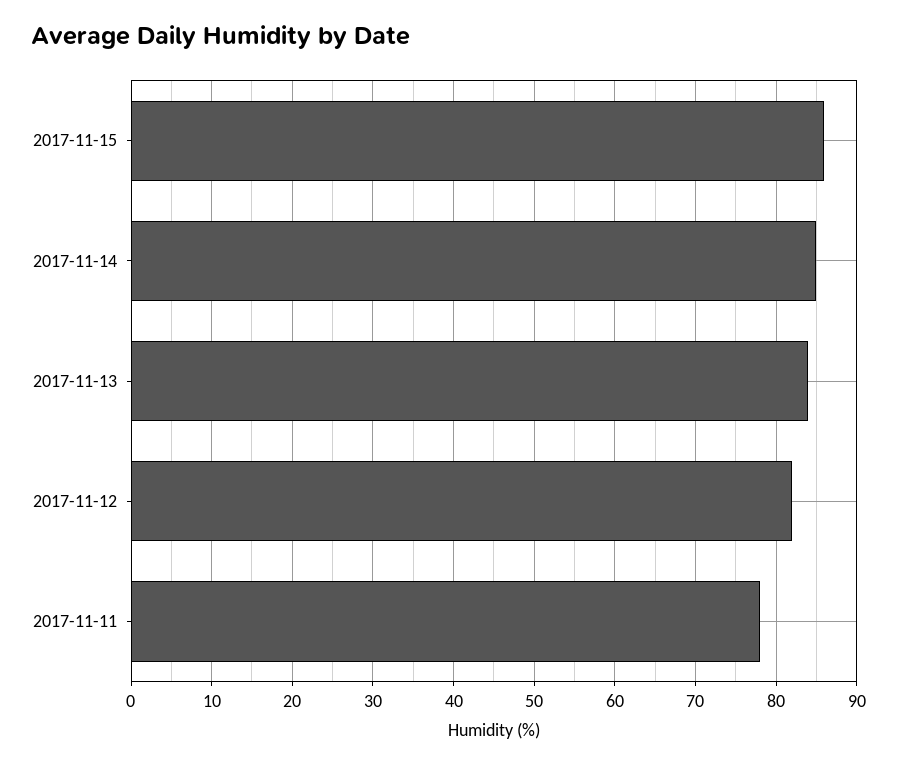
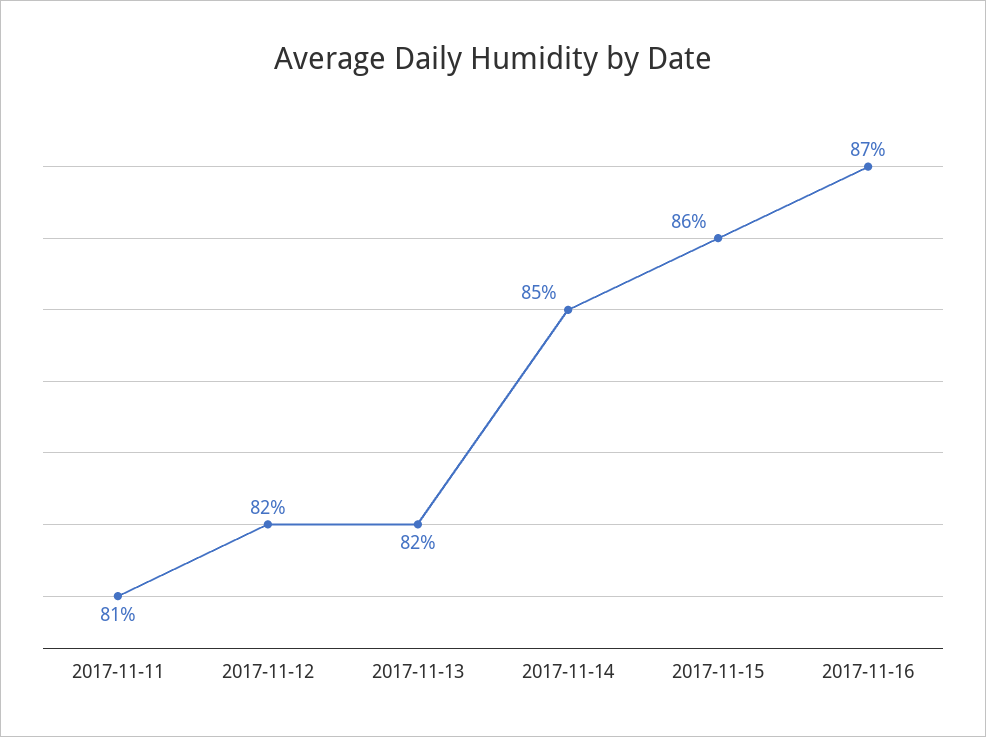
2017-11-13: 84 -> 82
2017-11-11: 78 -> 81
2017-11-16: none -> 87

